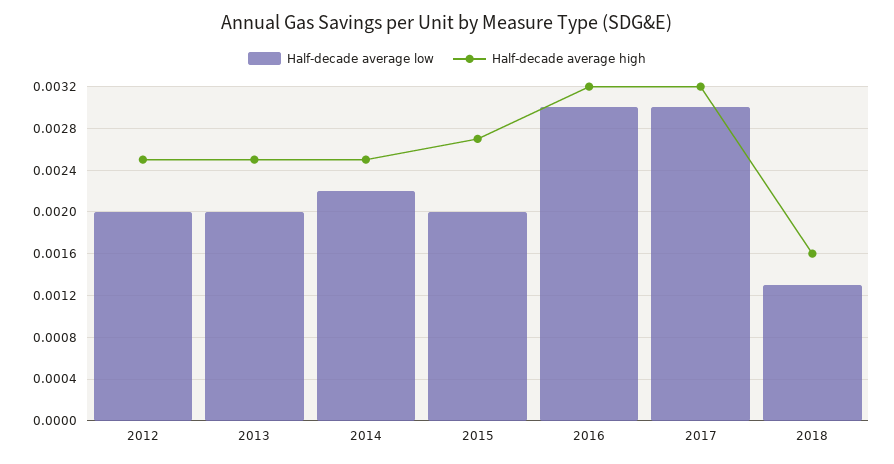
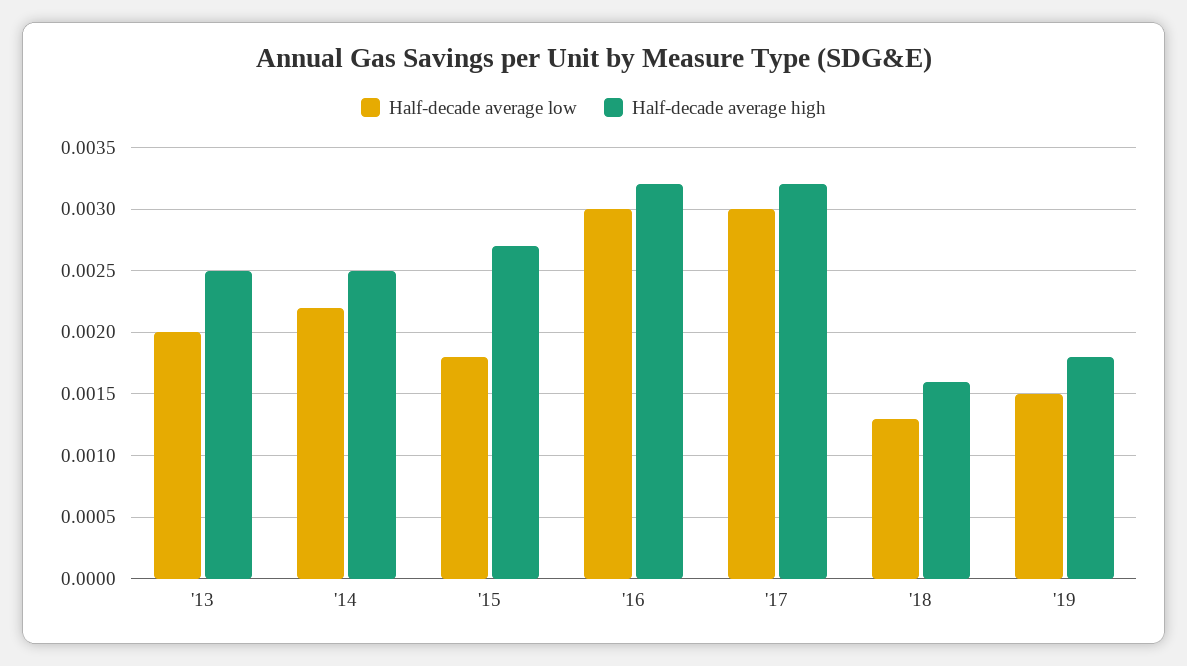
Half-decade average low, 2012: 0.002 -> none
Half-decade average high, 2012: 0.0025 -> none
Half-decade average low, 2015: 0.002 -> 0.0018
Half-decade average low, '19: none -> 0.0015
Half-decade average high, '19: none -> 0.0018

